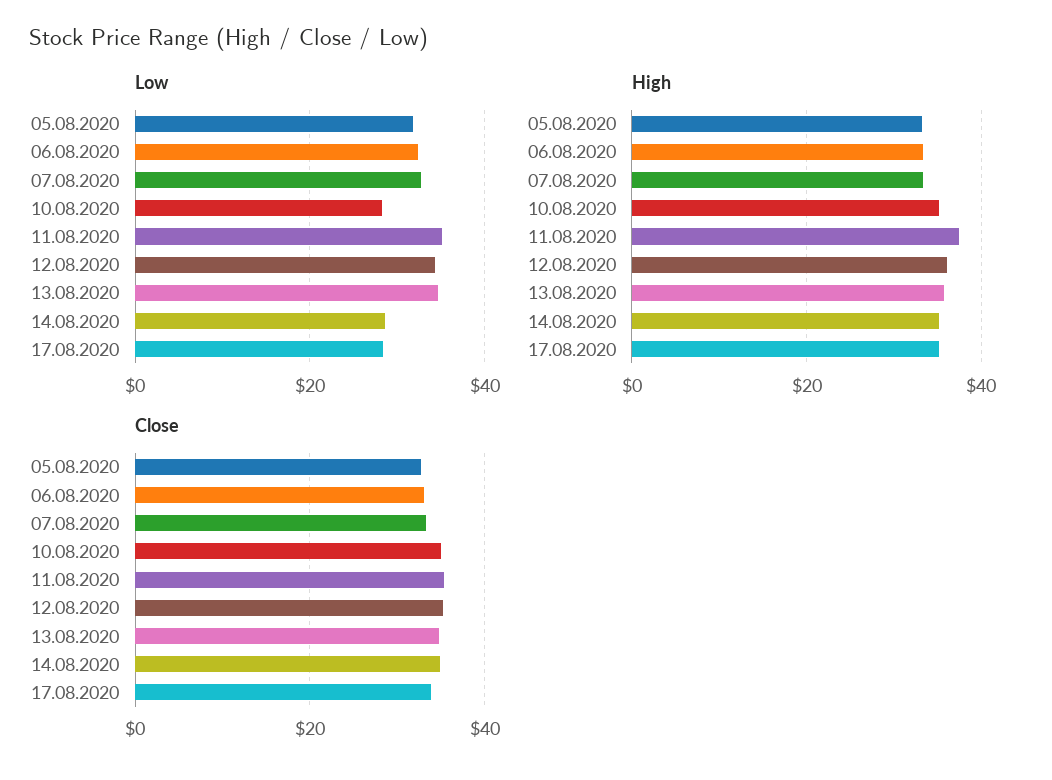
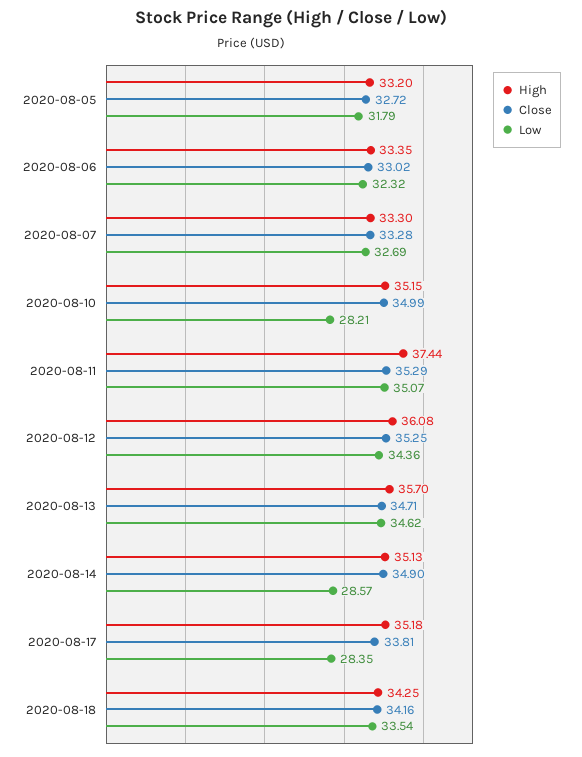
High, 2020-08-18: none -> 34.25
Close, 2020-08-18: none -> 34.16
Low, 2020-08-18: none -> 33.54

